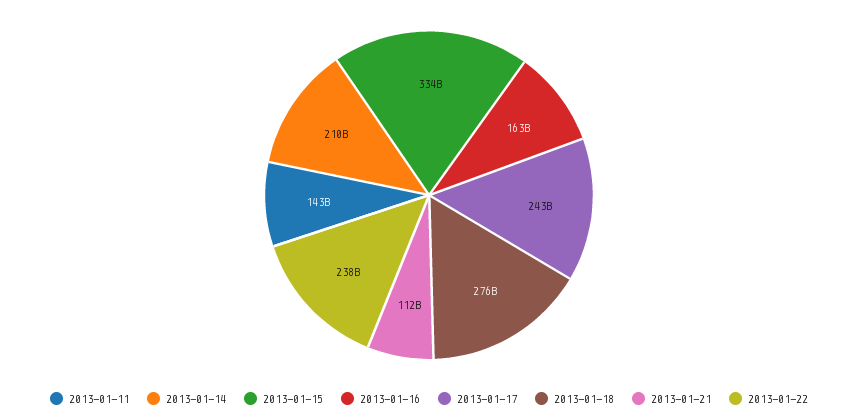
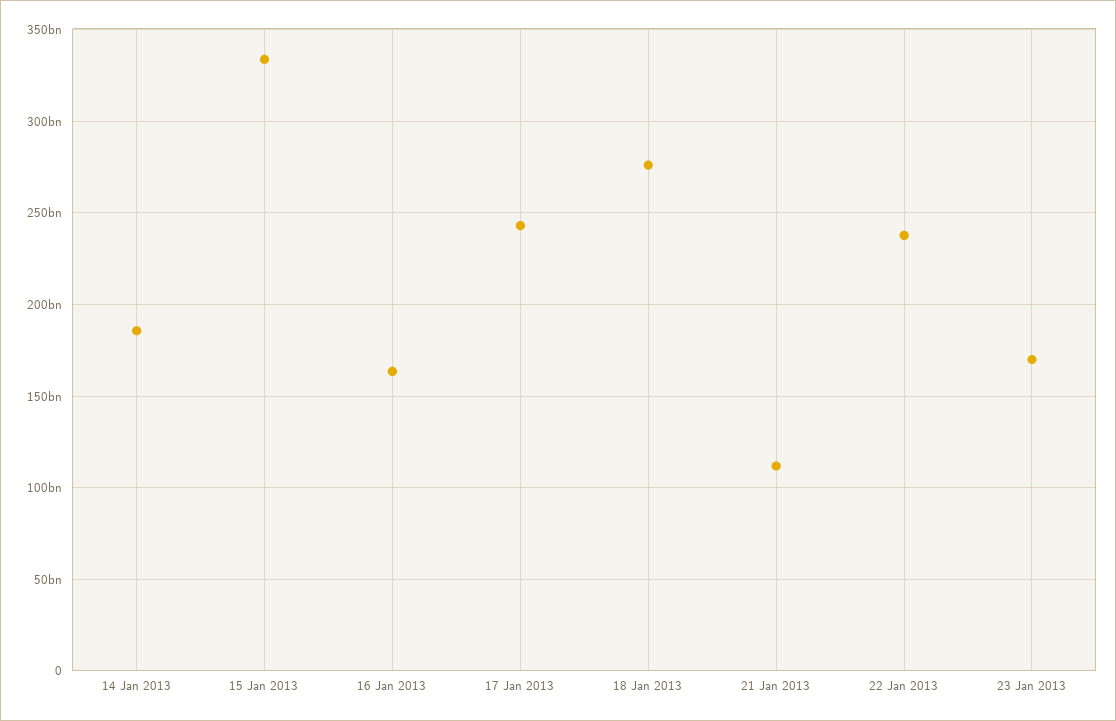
2013-01-11: 143000000000 -> none
2013-01-14: 210000000000 -> 185000000000
23 Jan 2013: none -> 170000000000

